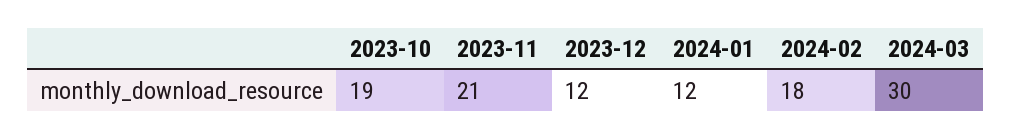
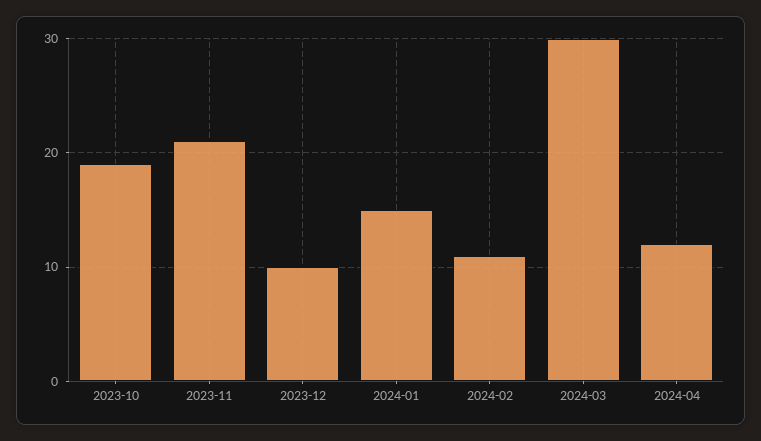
2023-12: 12 -> 10
2024-01: 12 -> 15
2024-02: 18 -> 11
2024-04: none -> 12

